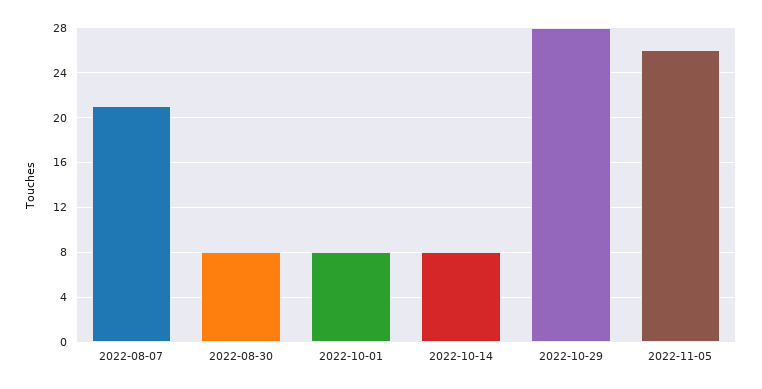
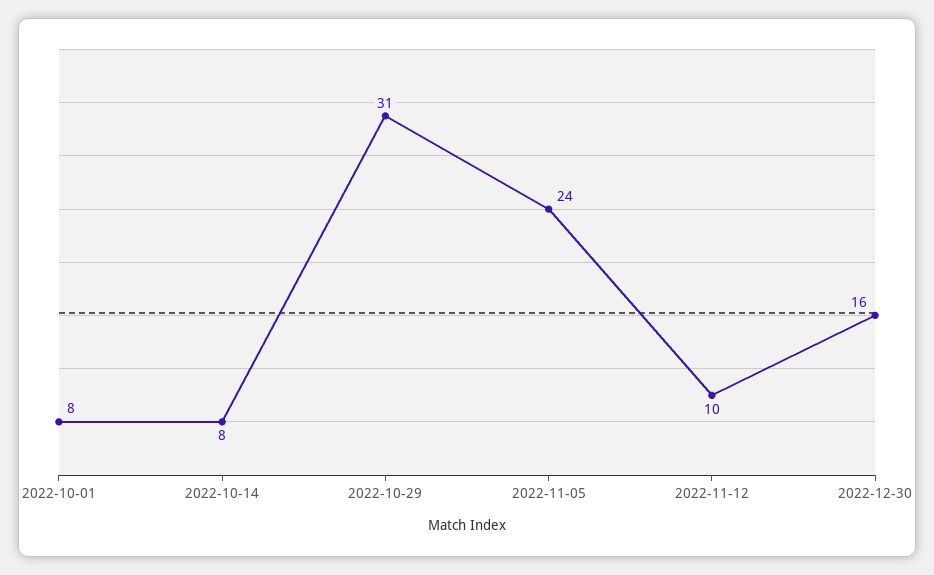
2022-08-07: 21 -> none
2022-08-30: 8 -> none
2022-10-29: 28 -> 31
2022-11-05: 26 -> 24
2022-11-12: none -> 10
2022-12-30: none -> 16

